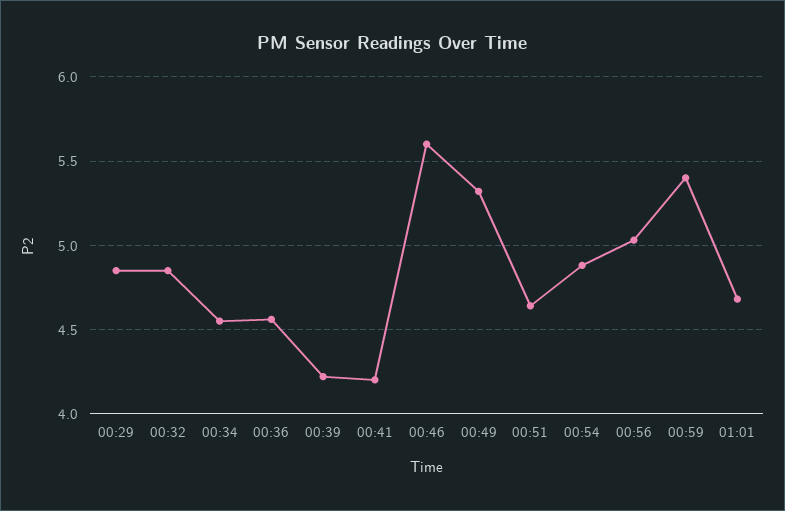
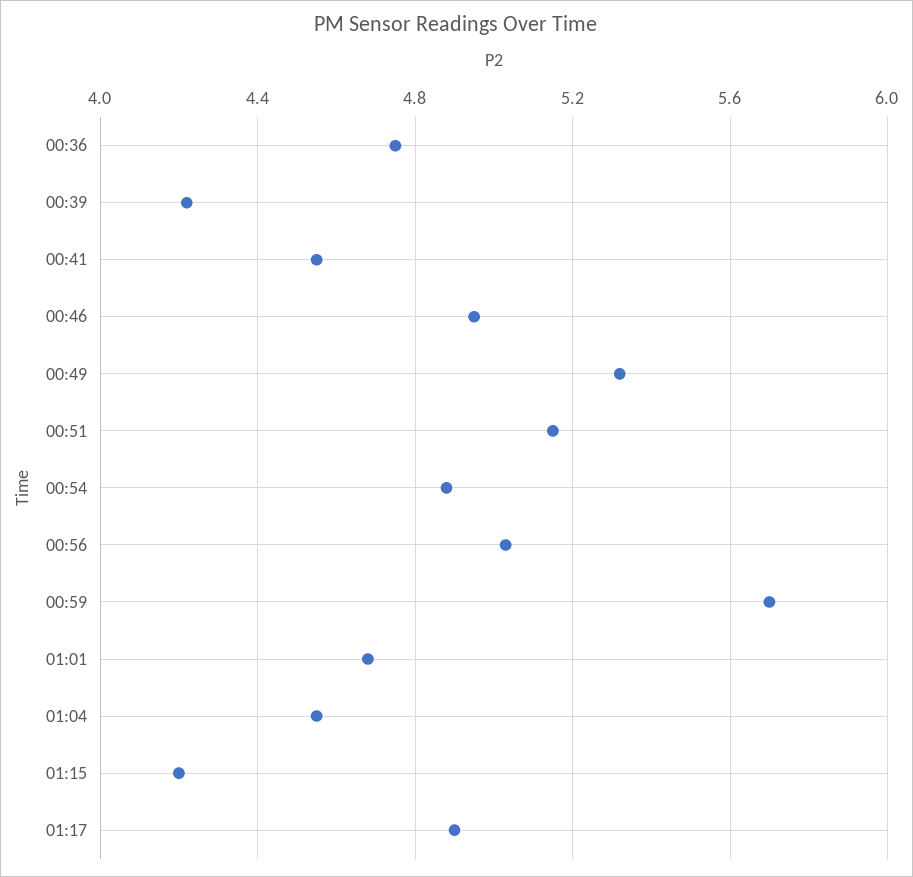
00:29: 4.85 -> none
00:32: 4.85 -> none
00:34: 4.55 -> none
00:36: 4.55 -> 4.75
00:41: 4.2 -> 4.55
00:46: 5.6 -> 4.95
00:51: 4.65 -> 5.15
00:59: 5.4 -> 5.7
01:04: none -> 4.55
01:15: none -> 4.2
01:17: none -> 4.9

